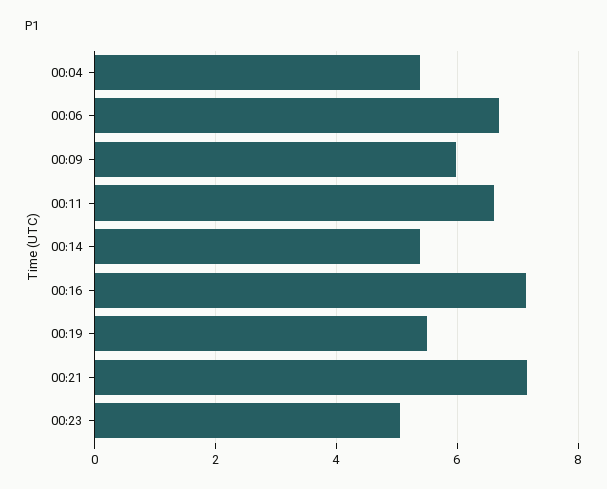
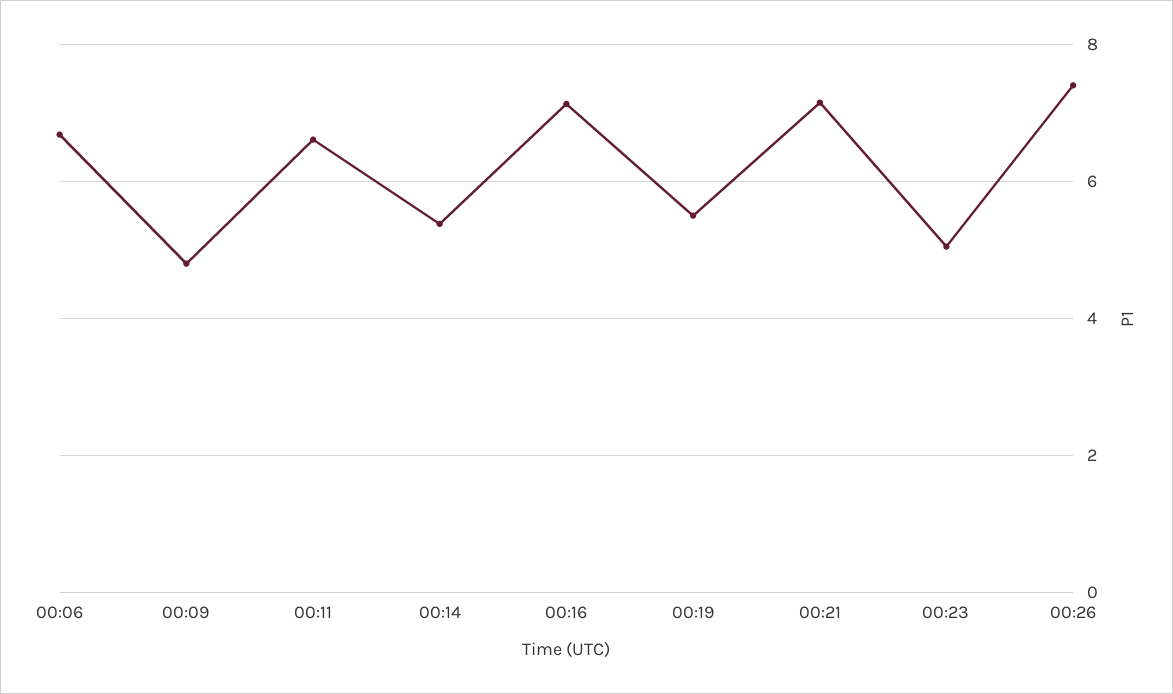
00:04: 5.4 -> none
00:09: 6 -> 4.8
00:26: none -> 7.4

